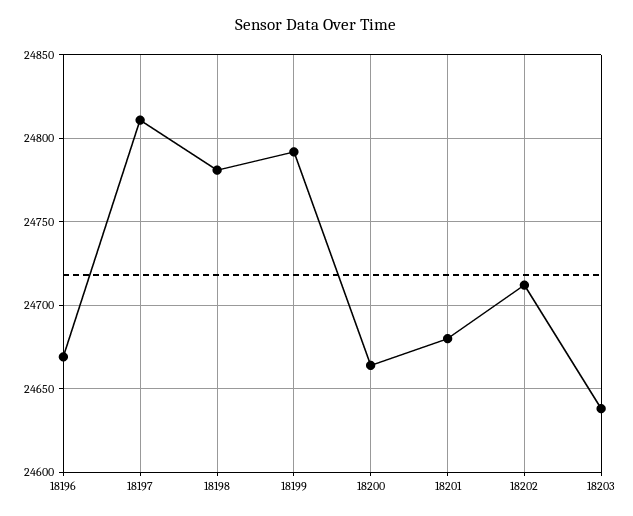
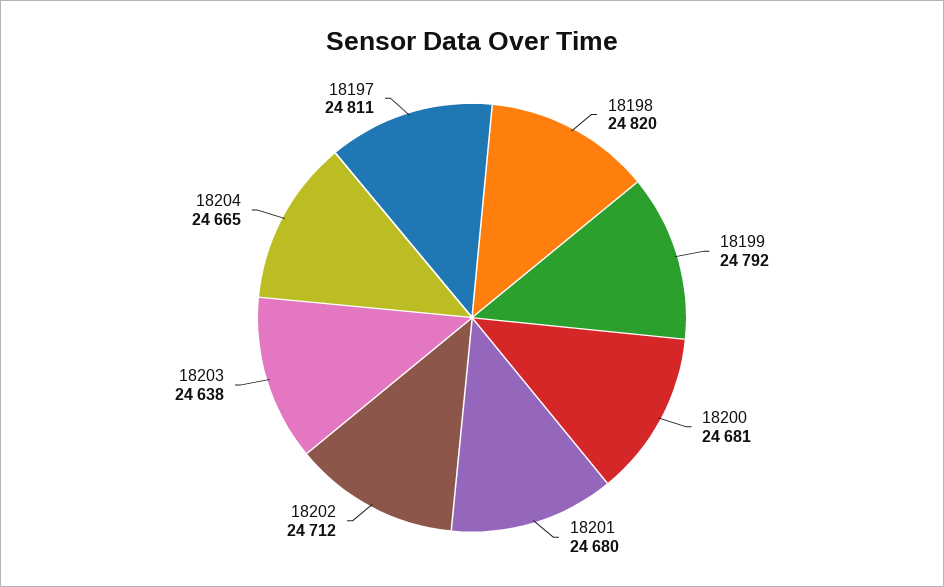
18196: 24670 -> none
18198: 24780 -> 24820
18200: 24665 -> 24681
18204: none -> 24665

